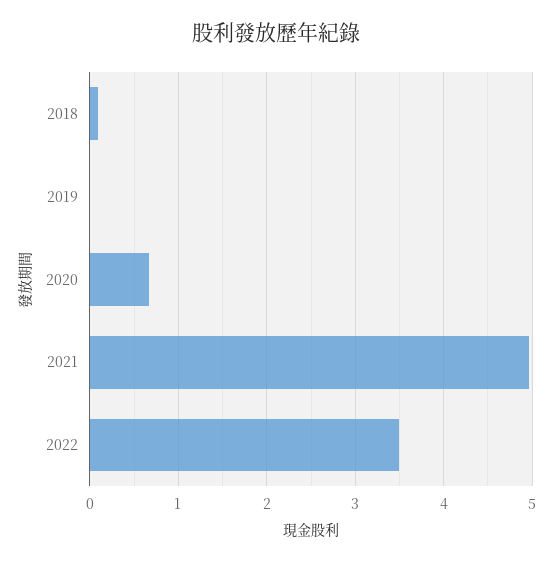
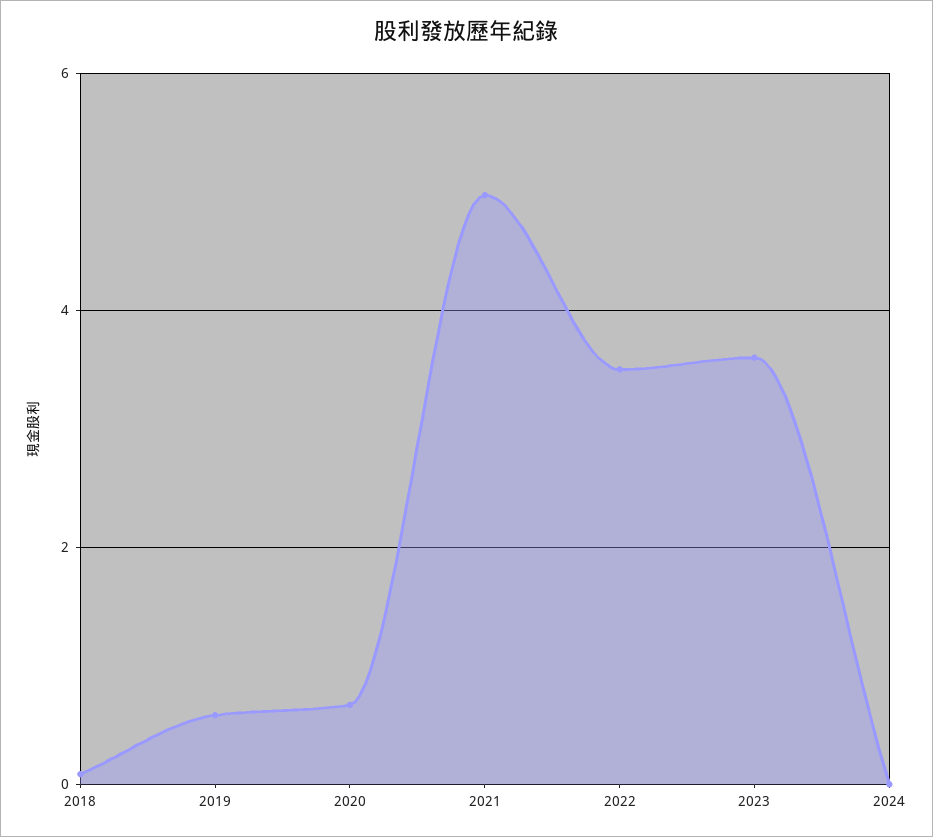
2019: 0 -> 0.6
2023: none -> 3.6
2024: none -> 0

